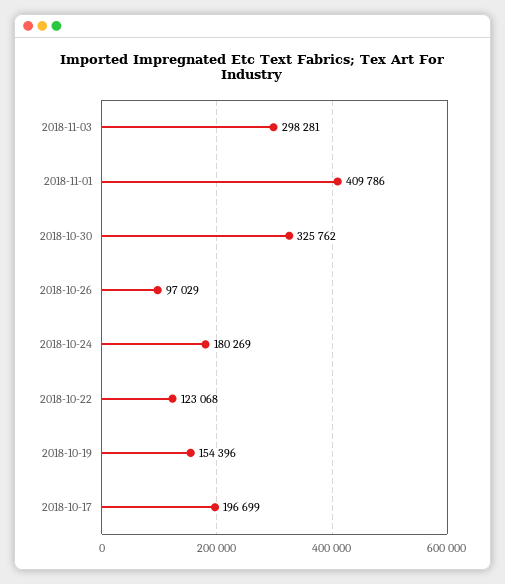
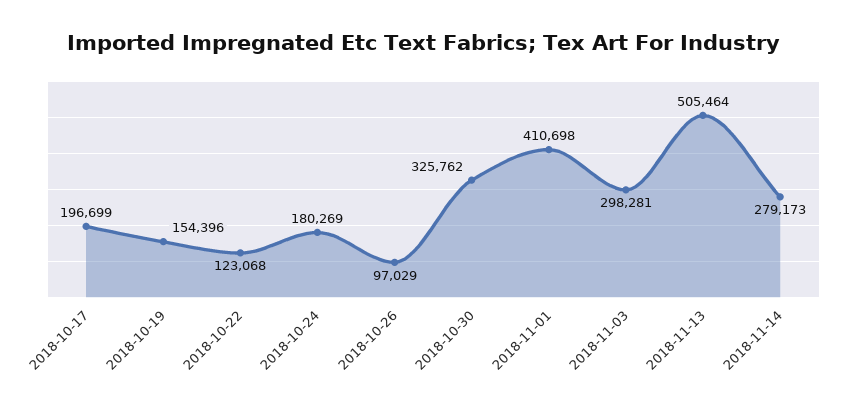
2018-11-01: 409786 -> 410698
2018-11-13: none -> 505464
2018-11-14: none -> 279173

